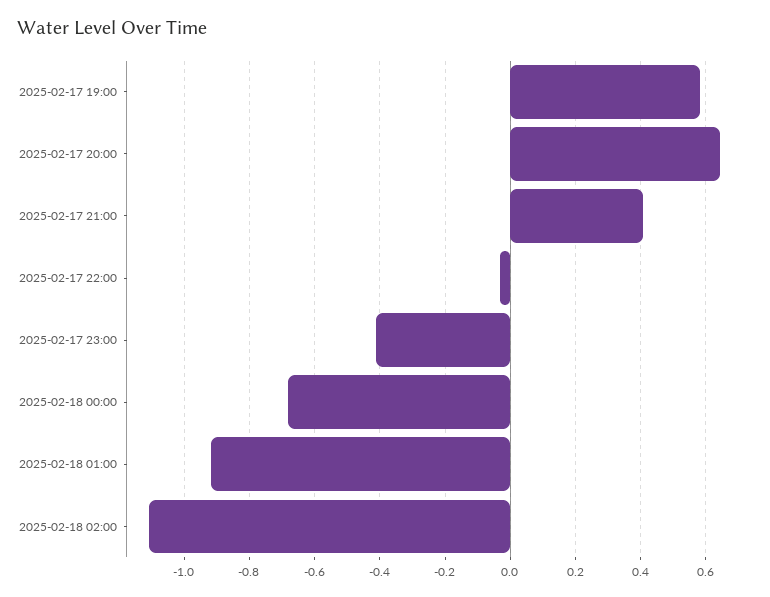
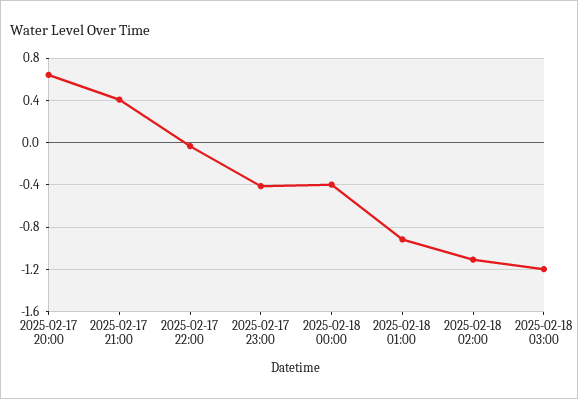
2025-02-17 19:00: 0.58 -> none
2025-02-18 00:00: -0.68 -> -0.4
2025-02-18 03:00: none -> -1.2

